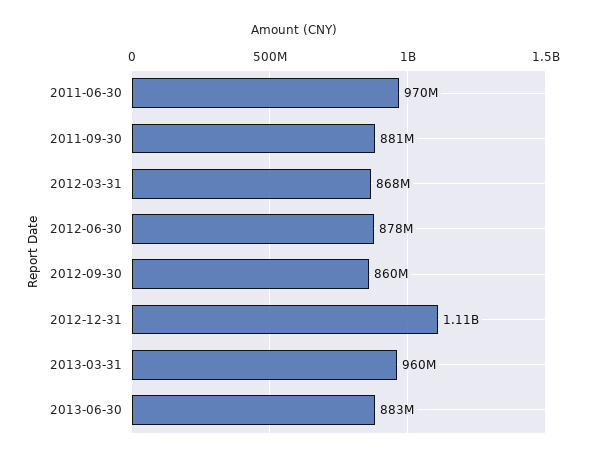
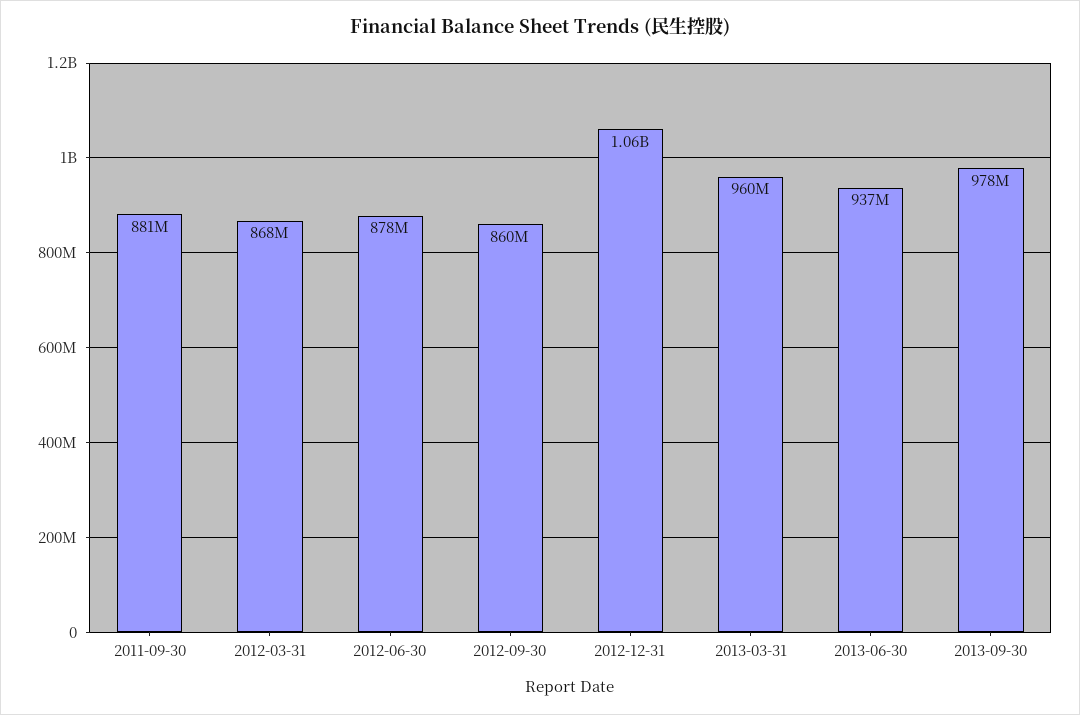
2011-06-30: 970000000 -> none
2012-12-31: 1110000000 -> 1060000000
2013-06-30: 883000000 -> 937000000
2013-09-30: none -> 978000000

